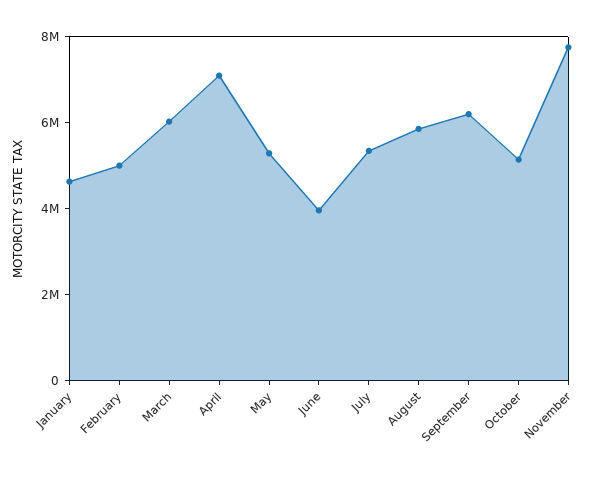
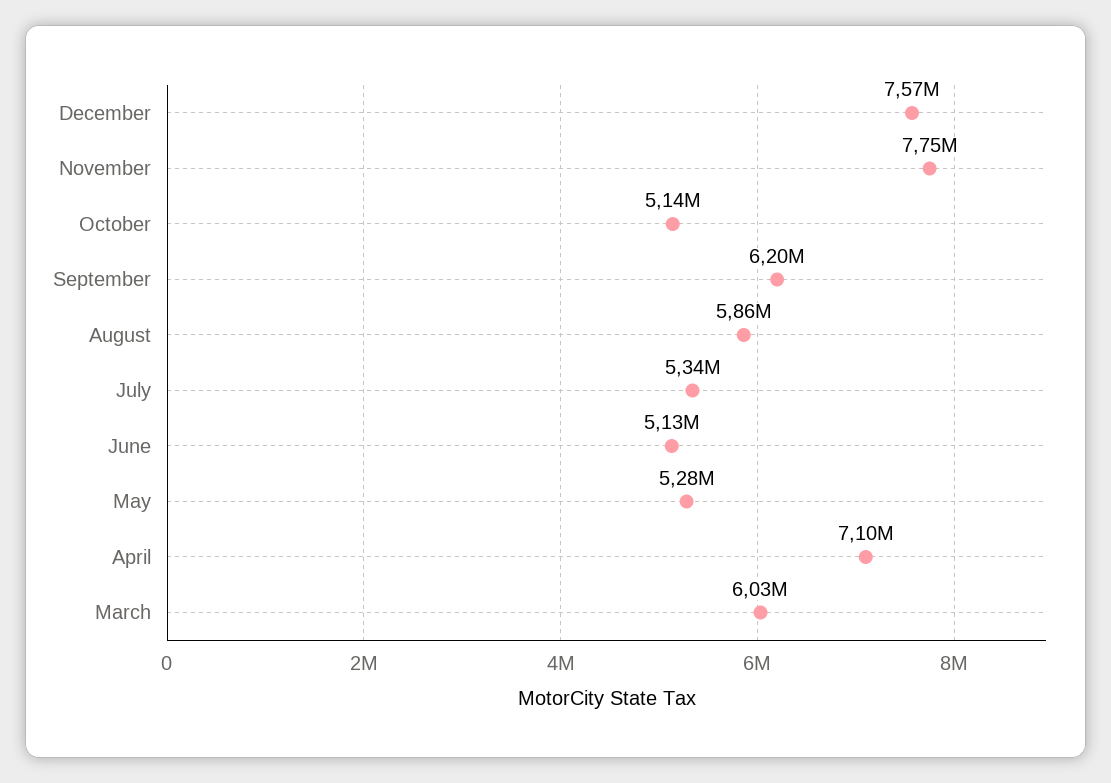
January: 4500000 -> none
February: 5000000 -> none
June: 4000000 -> 5130000
December: none -> 7570000

